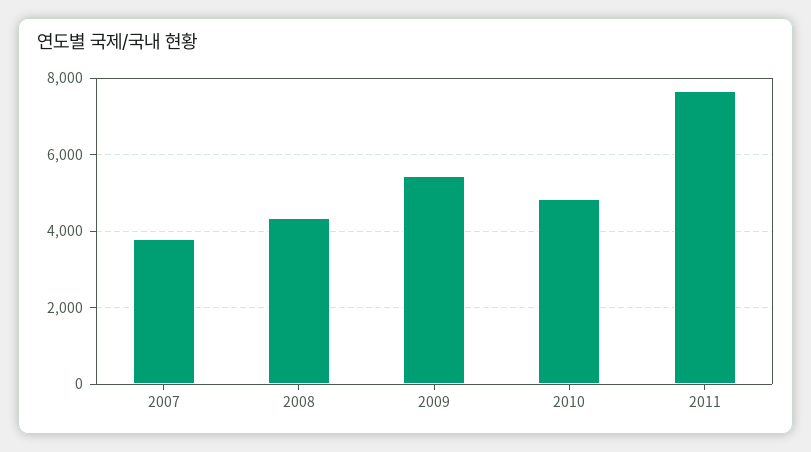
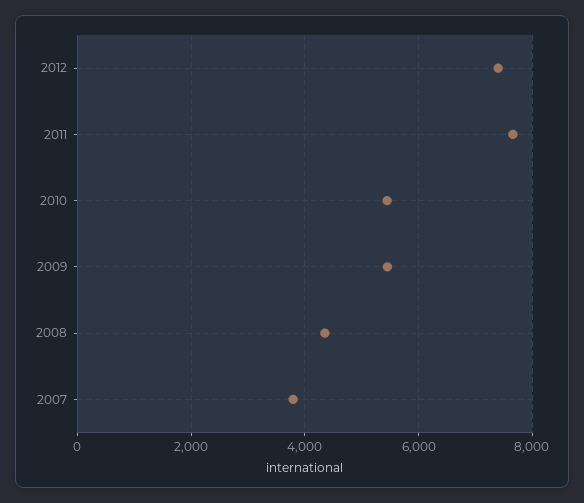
2010: 4800 -> 5400
2012: none -> 7400

